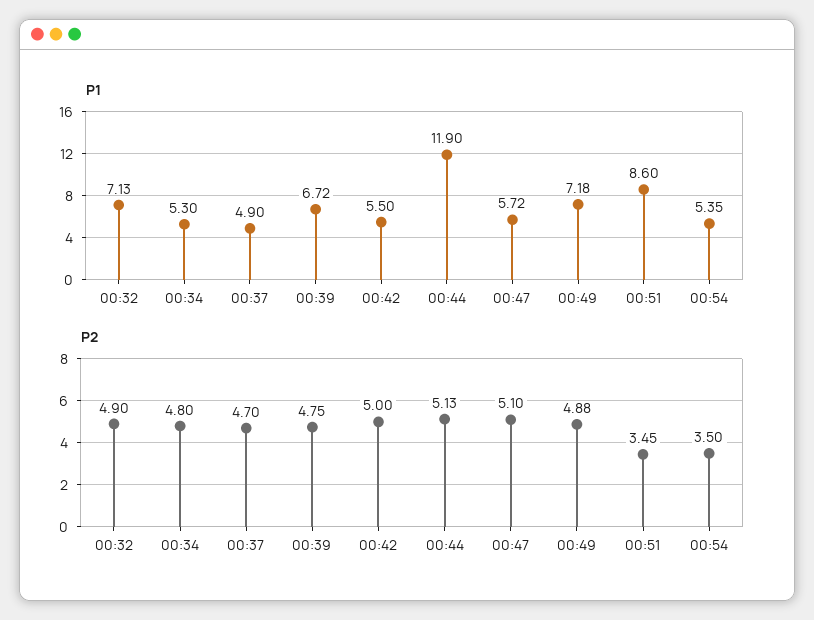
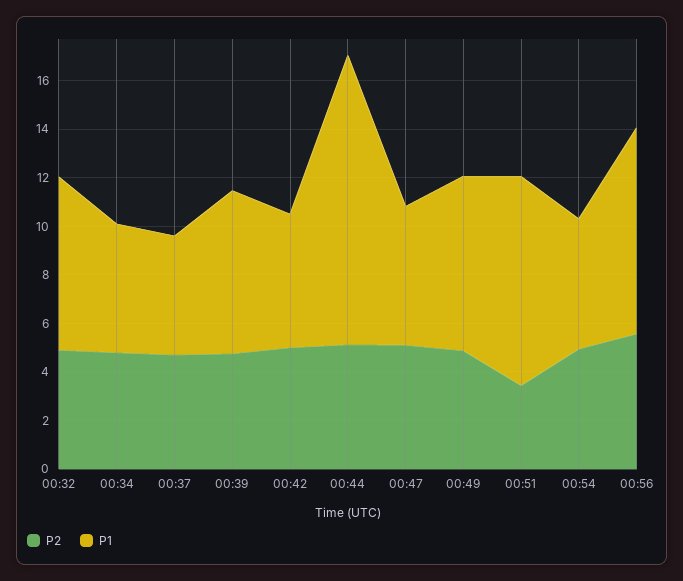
P2, 00:54: 3.5 -> 5
P2, 00:56: none -> 5.5
P1, 00:56: none -> 8.5

